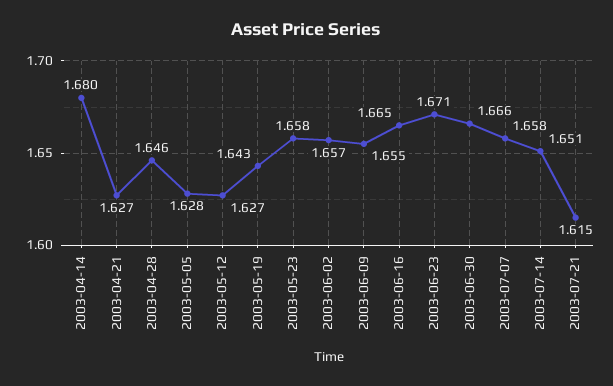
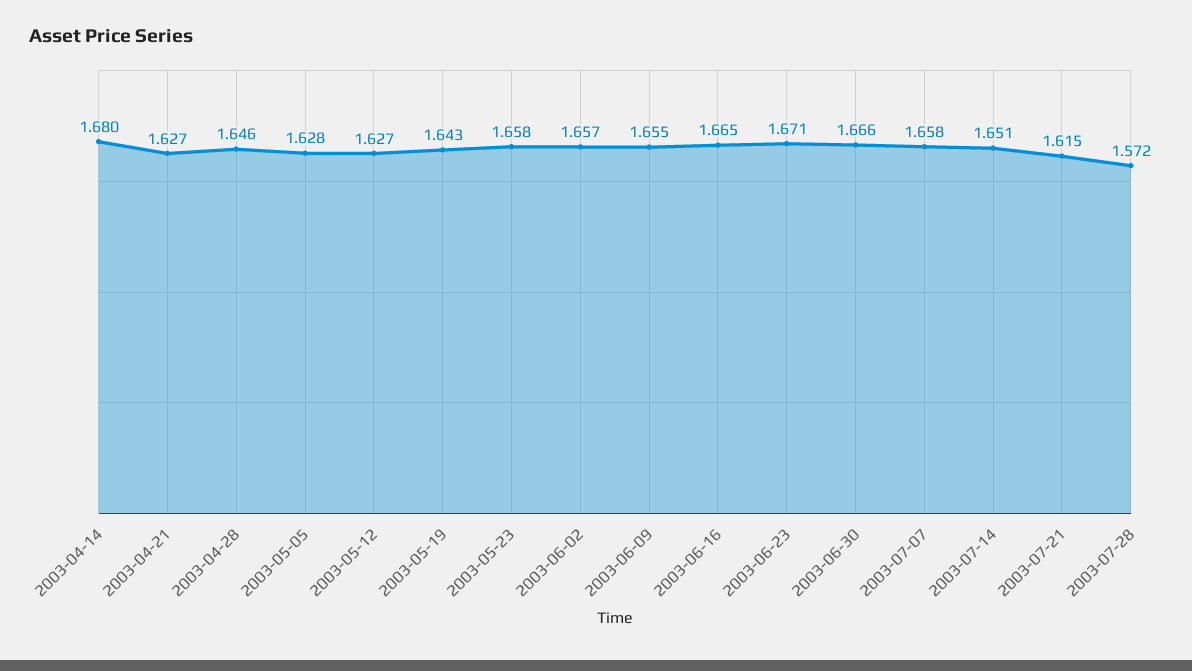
2003-07-28: none -> 1.572

